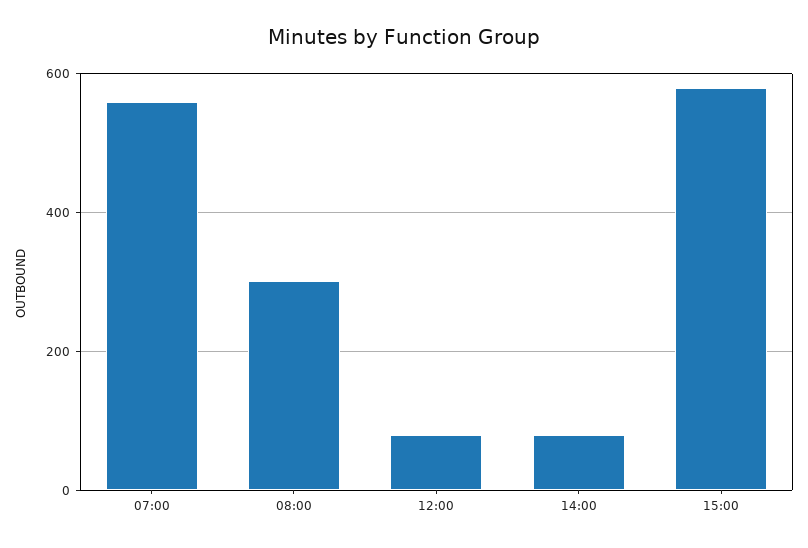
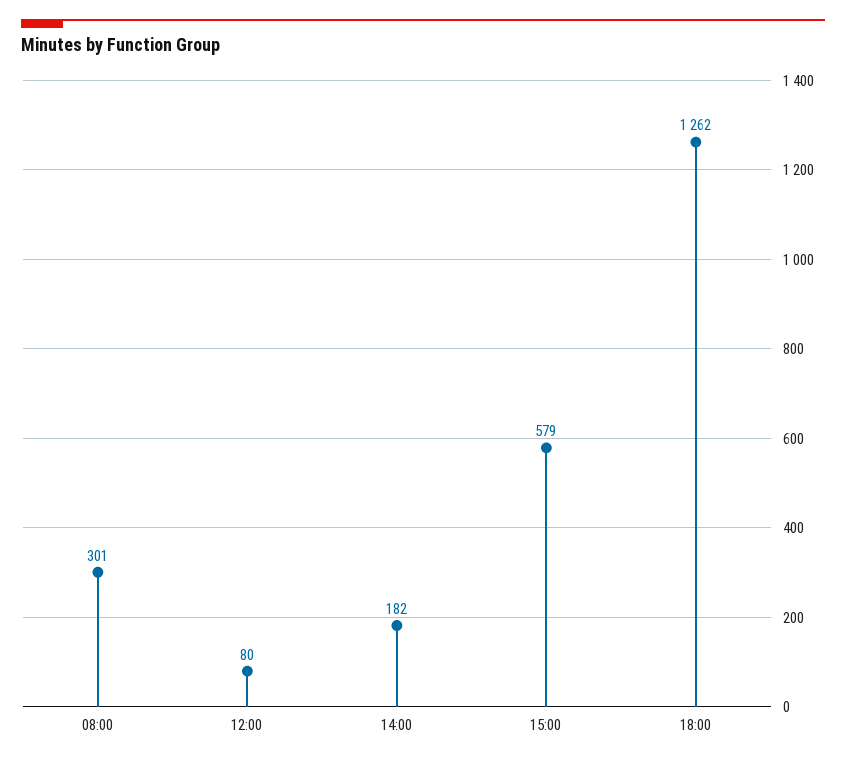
07:00: 560 -> none
14:00: 80 -> 182
18:00: none -> 1262

